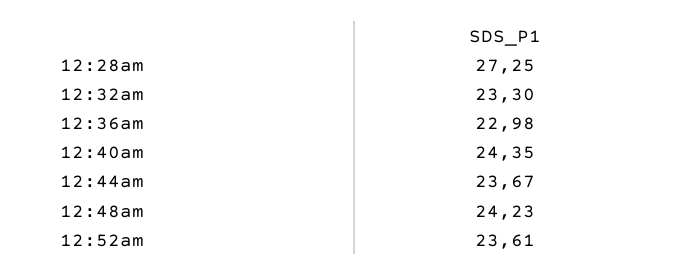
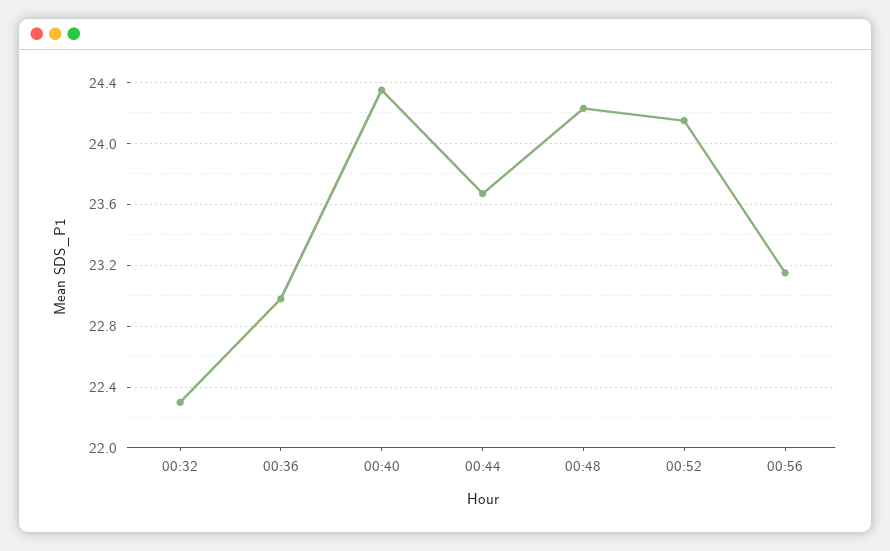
12:28am: 27.25 -> none
12:32am: 23.3 -> 22.3
12:52am: 23.61 -> 24.15
00:56: none -> 23.15

